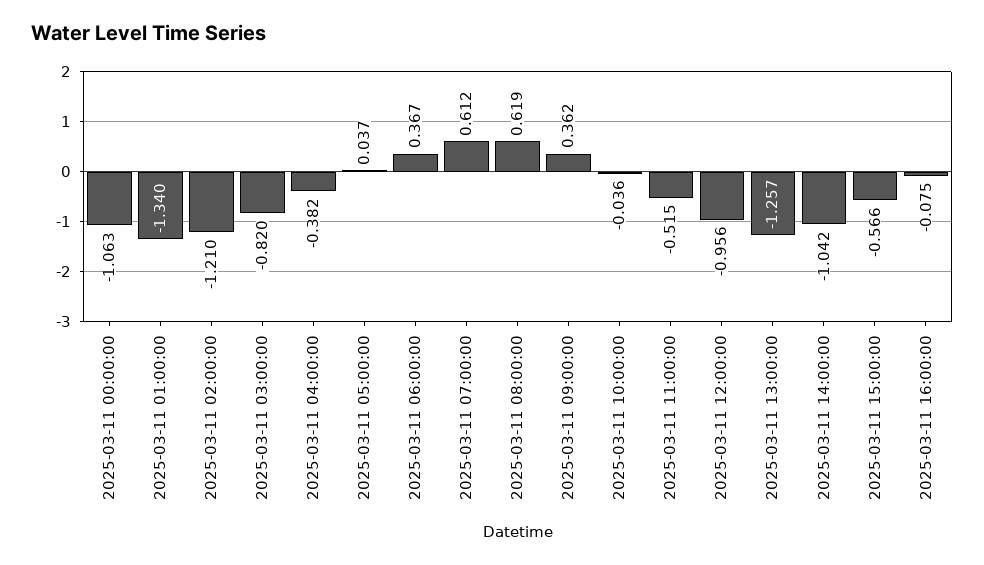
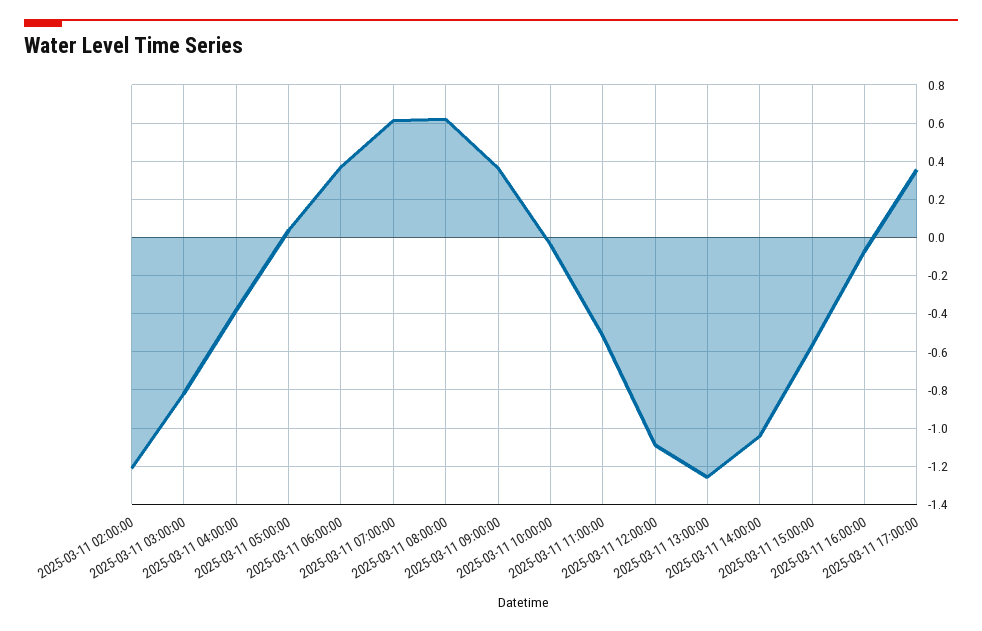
2025-03-11 00:00:00: -1.063 -> none
2025-03-11 01:00:00: -1.34 -> none
2025-03-11 12:00:00: -0.956 -> -1.1
2025-03-11 17:00:00: none -> 0.35

